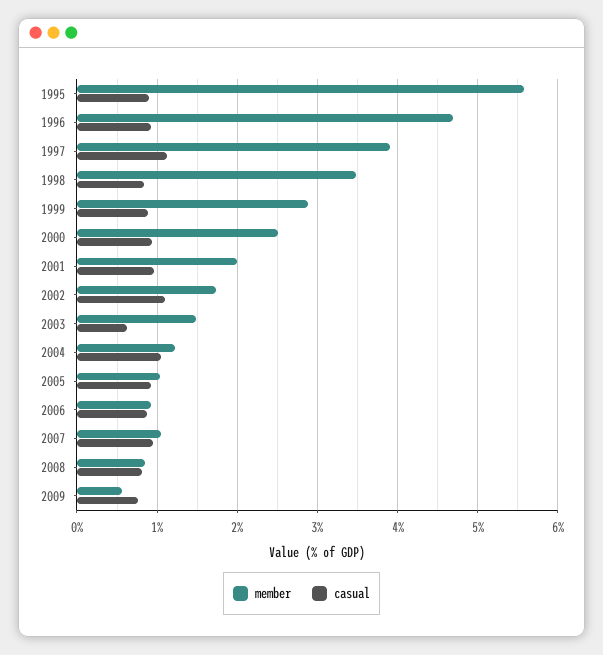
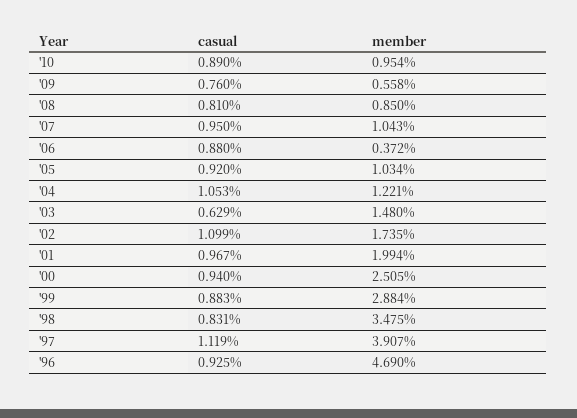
member, 1995: 5.6 -> none
casual, 1995: 0.9 -> none
member, 2006: 0.9 -> 0.372
casual, '10: none -> 0.89
member, '10: none -> 0.954

